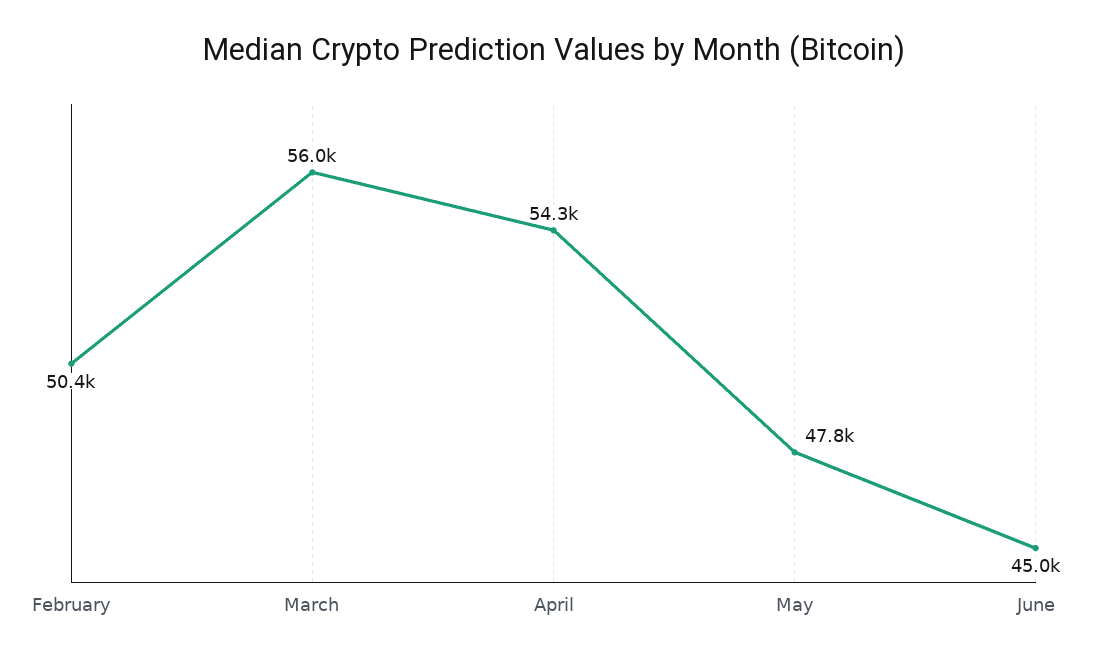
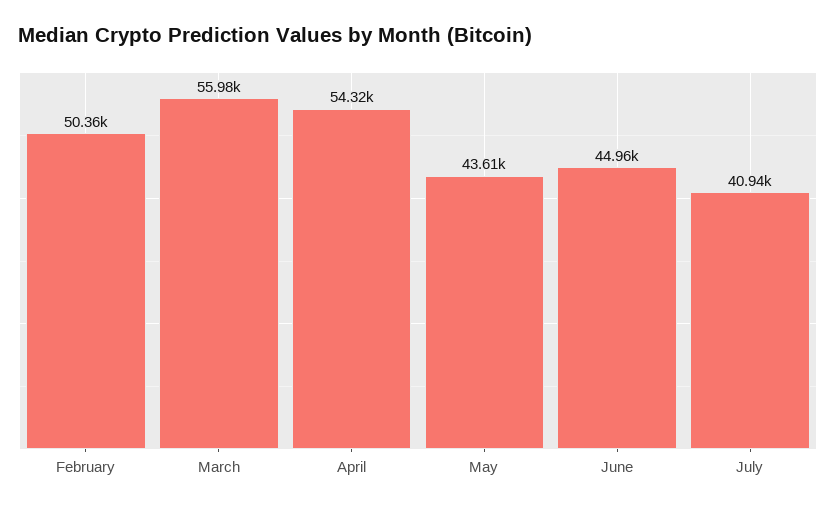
May: 47800 -> 43610
July: none -> 40940

